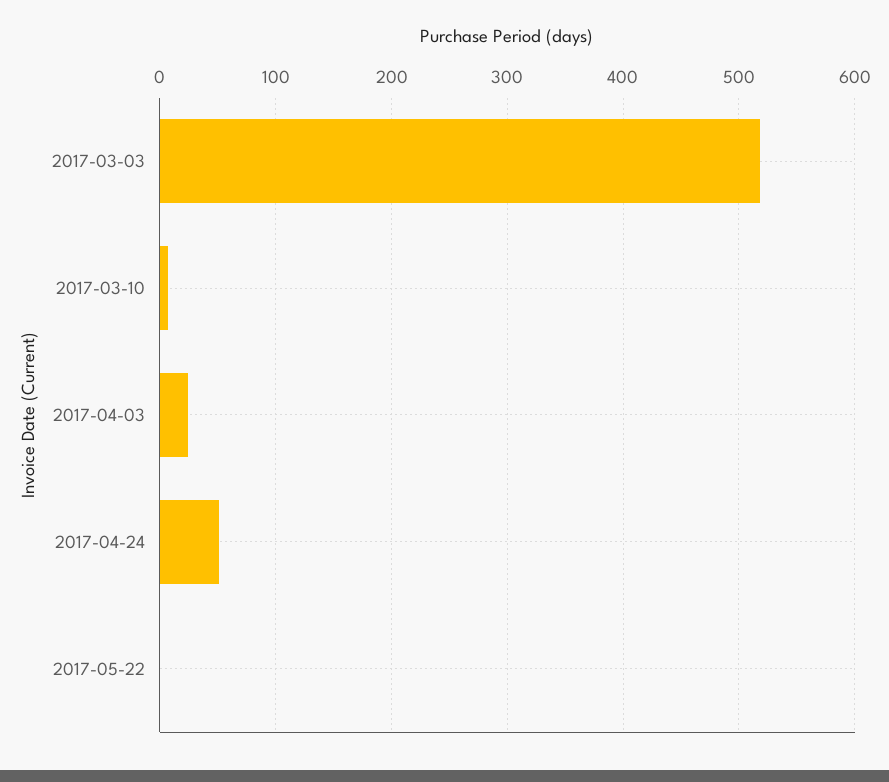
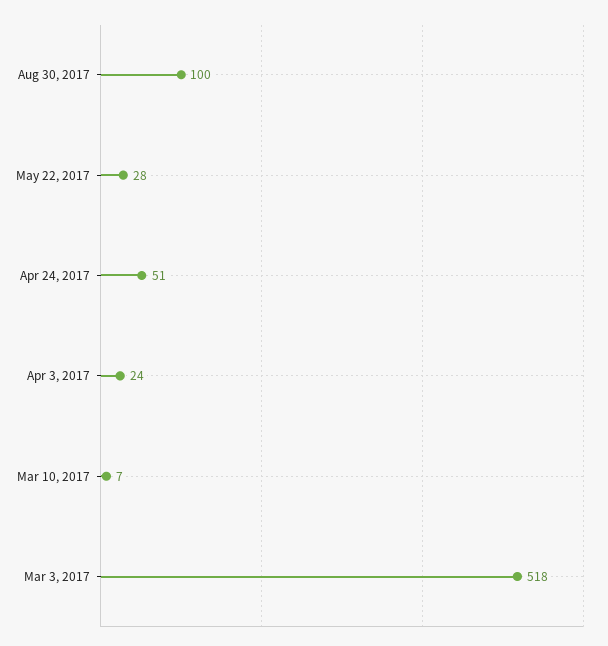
2017-05-22: 0 -> 28
Aug 30, 2017: none -> 100

